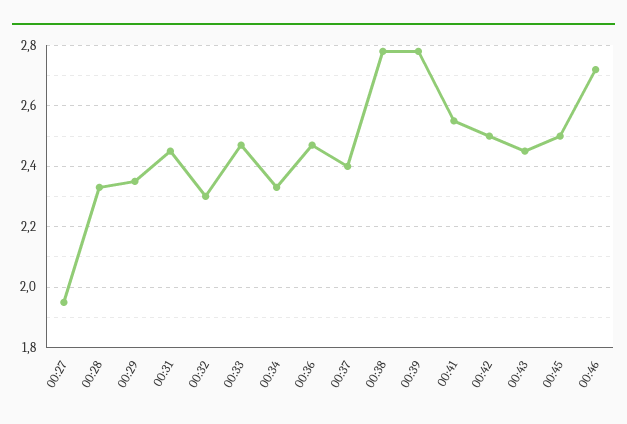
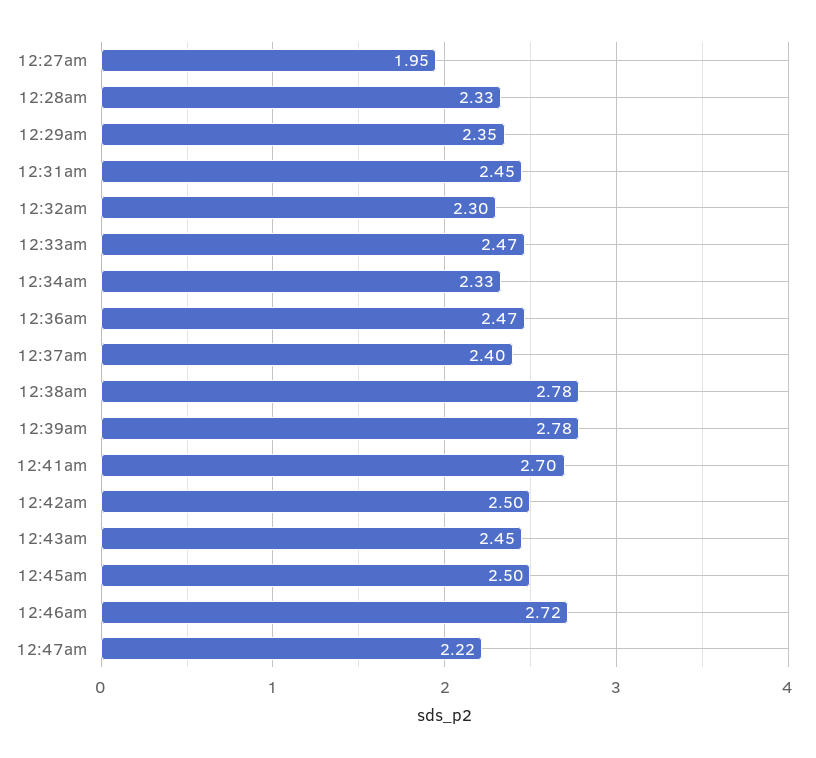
00:41: 2.55 -> 2.7
12:47am: none -> 2.22

